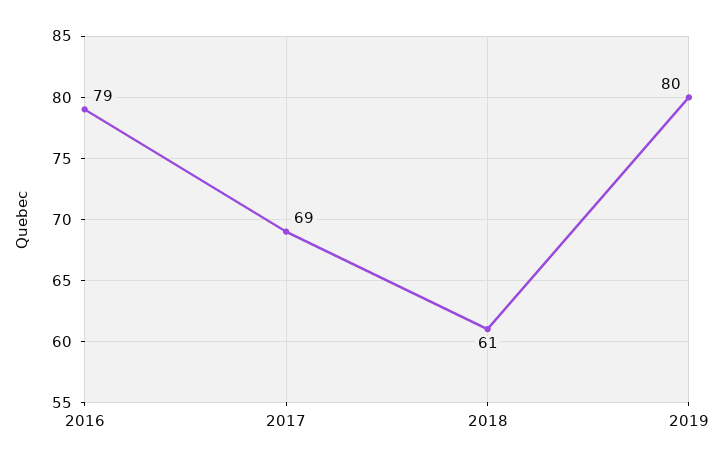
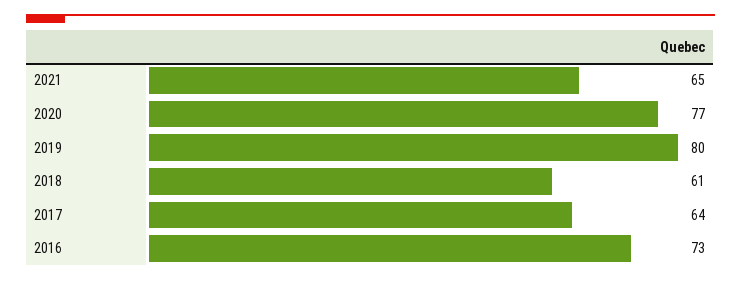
2016: 79 -> 73
2017: 69 -> 64
2021: none -> 65
2020: none -> 77

